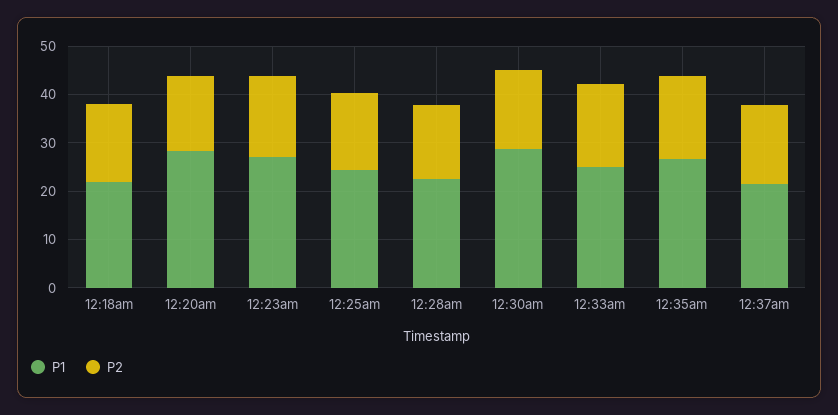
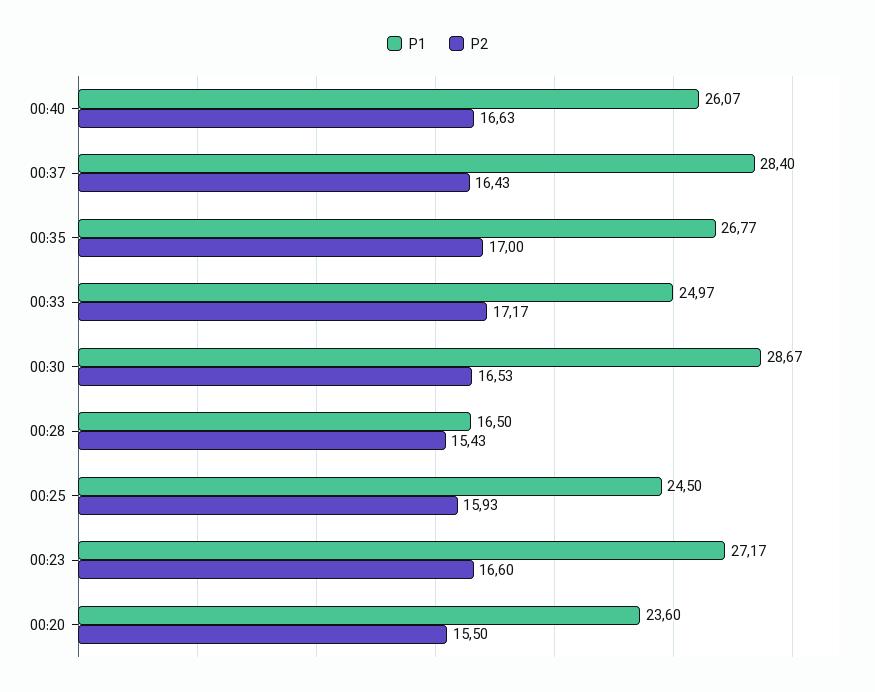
P1, 12:18am: 22 -> none
P2, 12:18am: 16 -> none
P1, 12:20am: 28 -> 23.6
P1, 12:28am: 22 -> 16.5
P1, 12:37am: 22 -> 28.4
P1, 00:40: none -> 26.07
P2, 00:40: none -> 16.63

